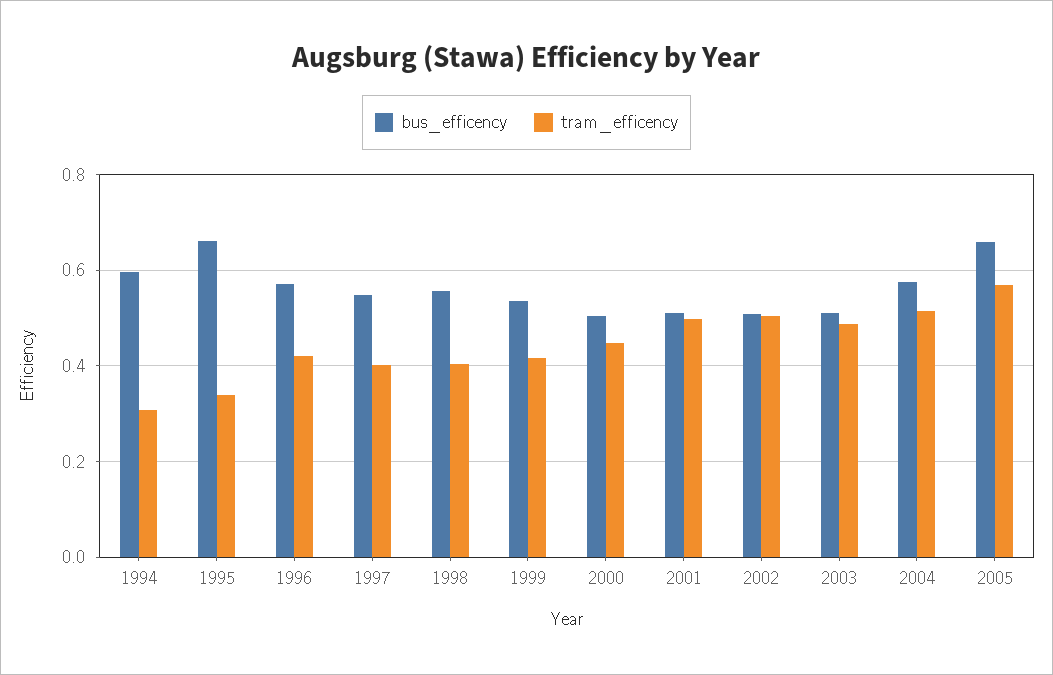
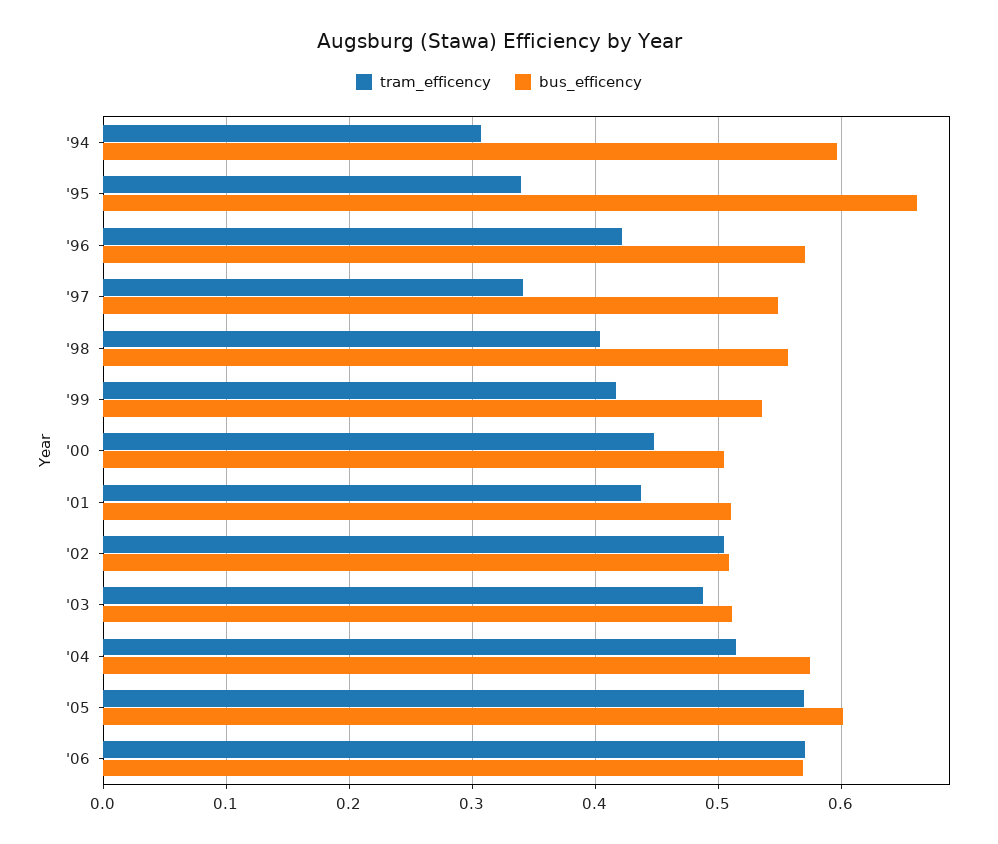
tram_efficency, 1997: 0.4 -> 0.34
tram_efficency, 2001: 0.5 -> 0.44
bus_efficency, 2005: 0.66 -> 0.6
tram_efficency, '06: none -> 0.57
bus_efficency, '06: none -> 0.57

